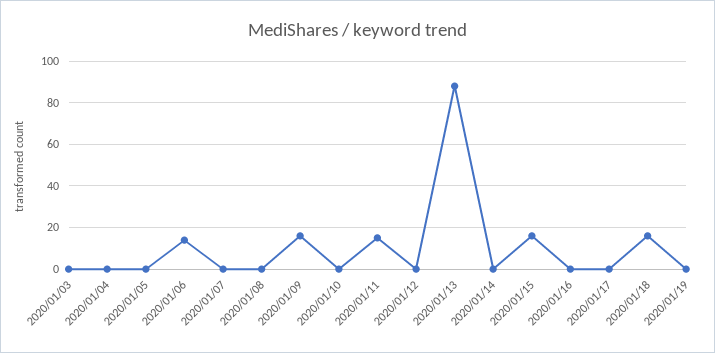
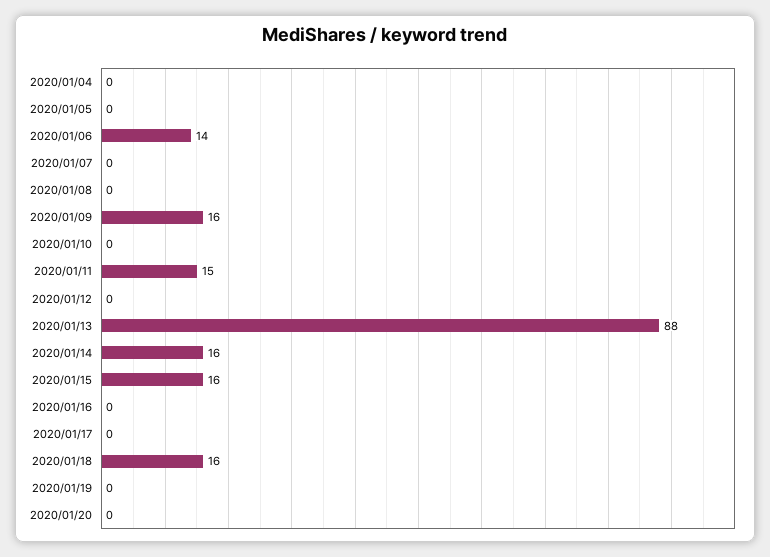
2020/01/03: 0 -> none
2020/01/14: 0 -> 16
2020/01/20: none -> 0

